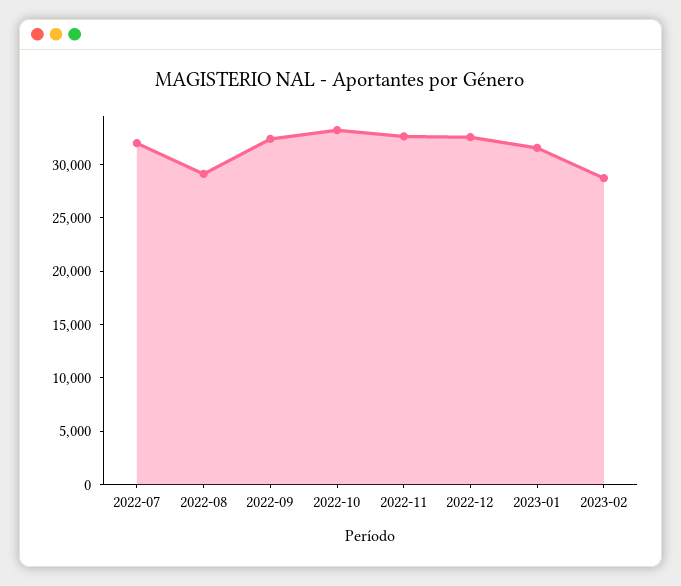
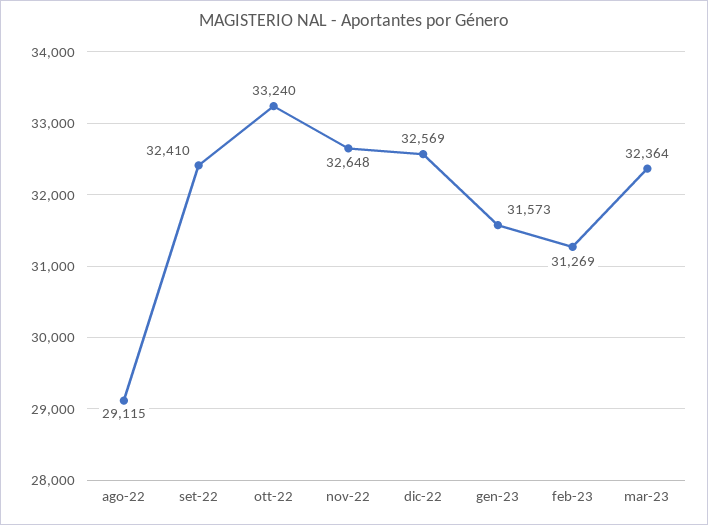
2022-07: 32000 -> none
2023-02: 29000 -> 31269
mar-23: none -> 32364

